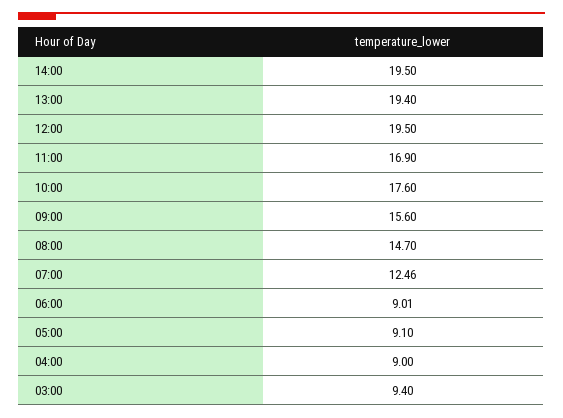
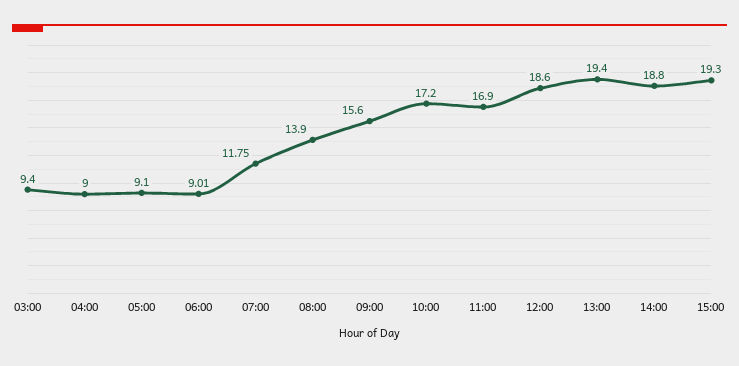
14:00: 19.5 -> 18.8
12:00: 19.5 -> 18.6
10:00: 17.6 -> 17.2
08:00: 14.7 -> 13.9
07:00: 12.46 -> 11.75
15:00: none -> 19.3

